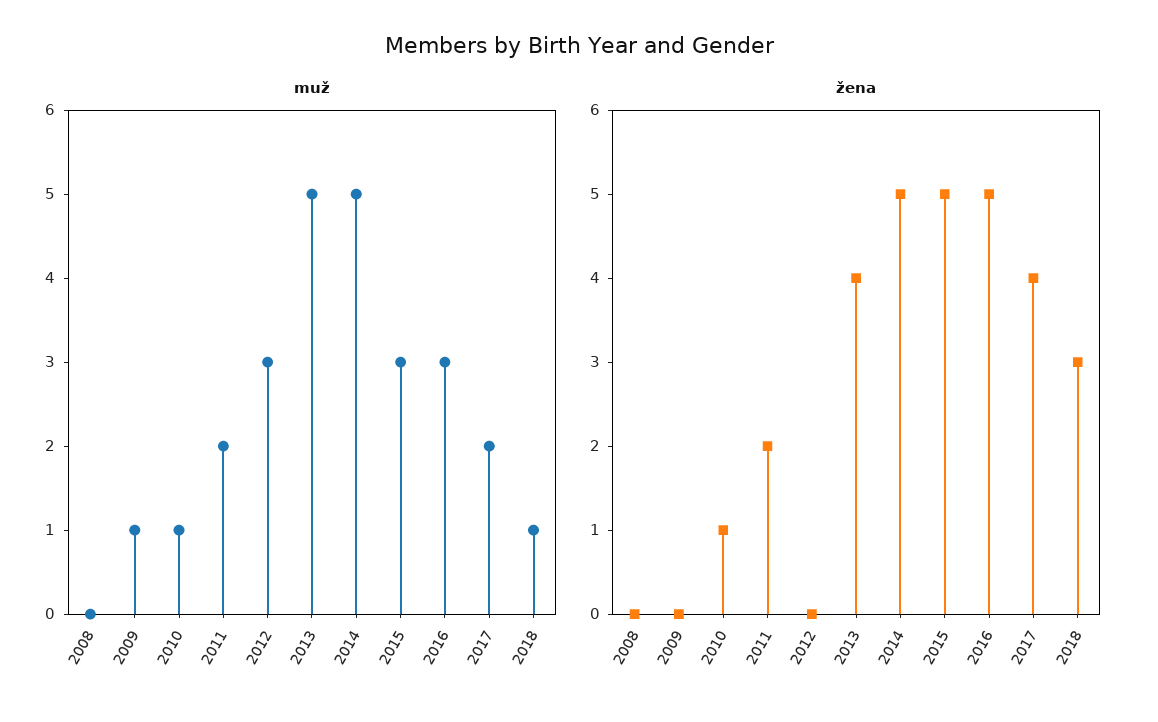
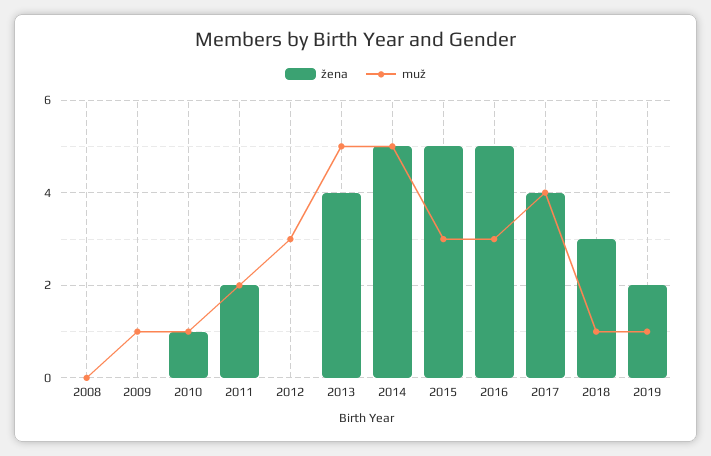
muž, 2017: 2 -> 4
žena, 2019: none -> 2
muž, 2019: none -> 1

